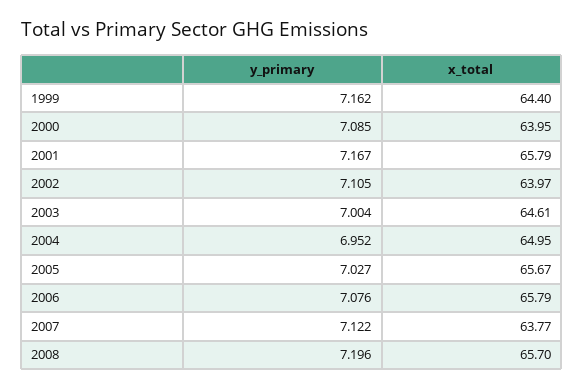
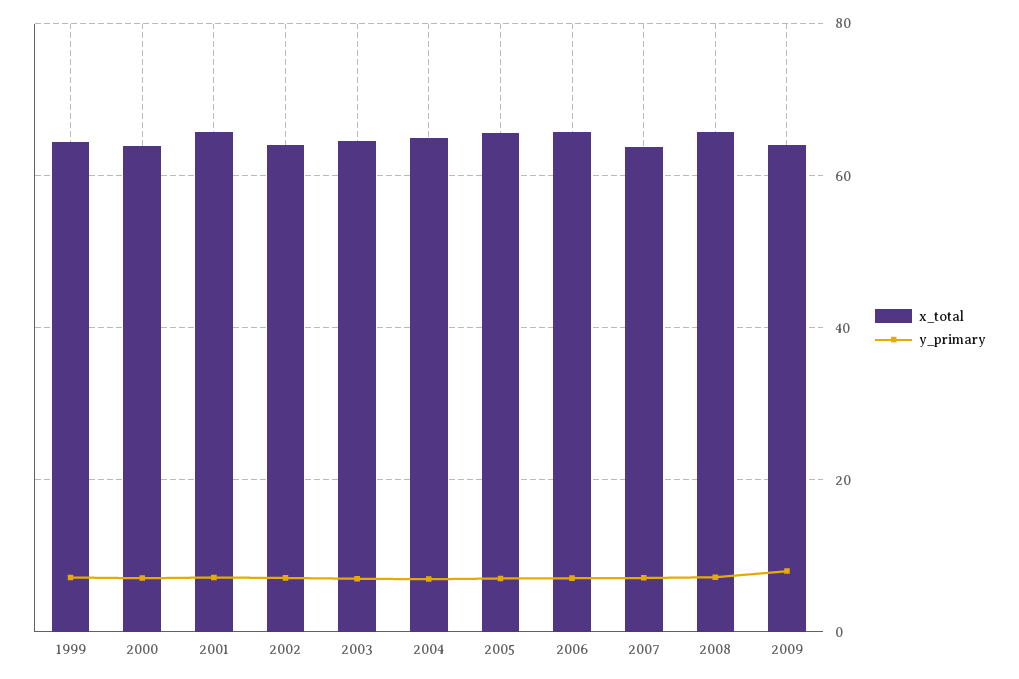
x_total, 2009: none -> 64
y_primary, 2009: none -> 8

